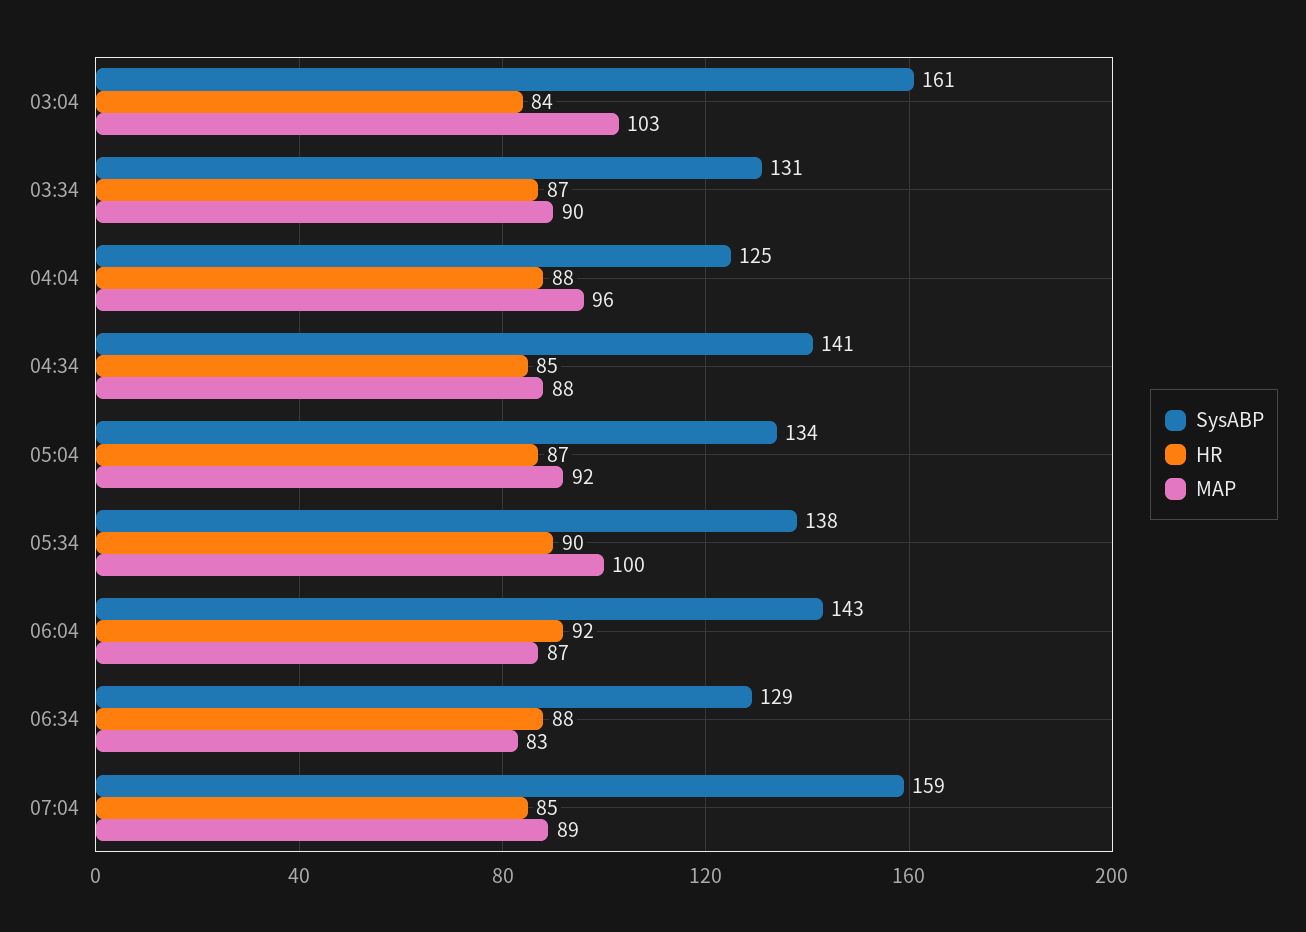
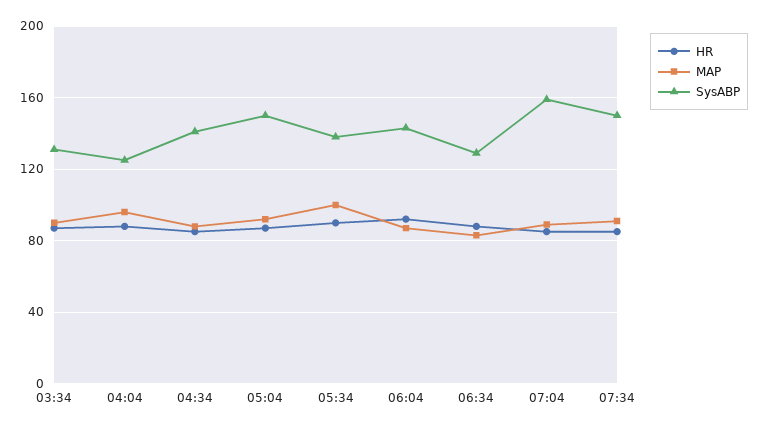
SysABP, 03:04: 161 -> none
HR, 03:04: 84 -> none
MAP, 03:04: 103 -> none
SysABP, 05:04: 134 -> 150
HR, 07:34: none -> 85
MAP, 07:34: none -> 90
SysABP, 07:34: none -> 150

